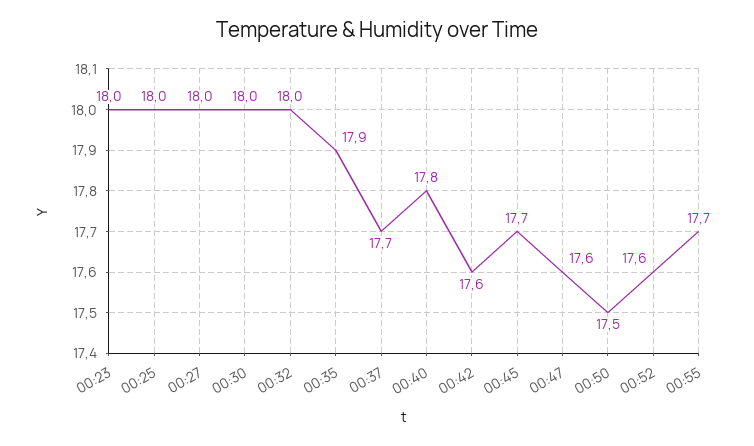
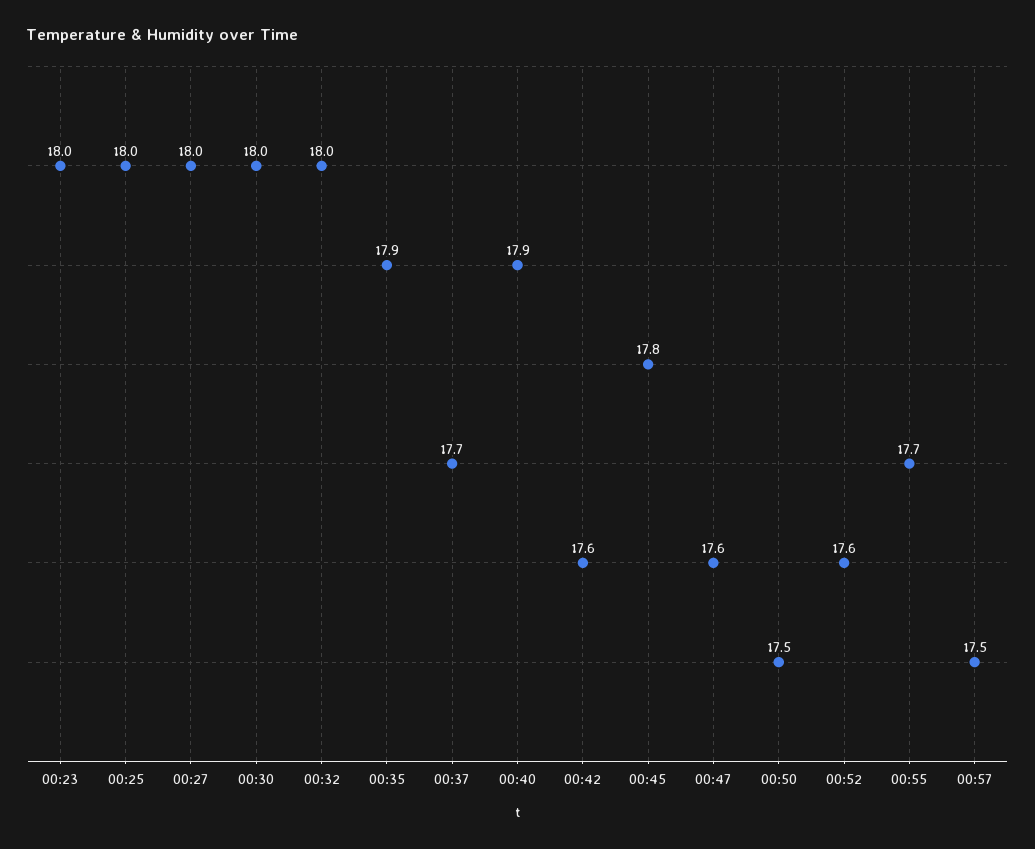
00:40: 17.8 -> 17.9
00:45: 17.7 -> 17.8
00:57: none -> 17.5

